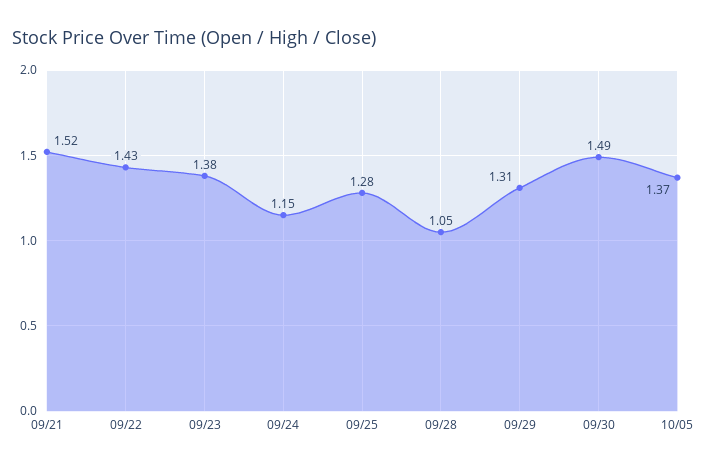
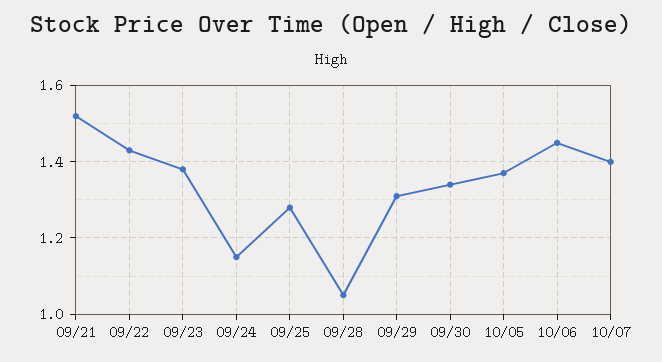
09/30: 1.49 -> 1.35
10/06: none -> 1.45
10/07: none -> 1.4

